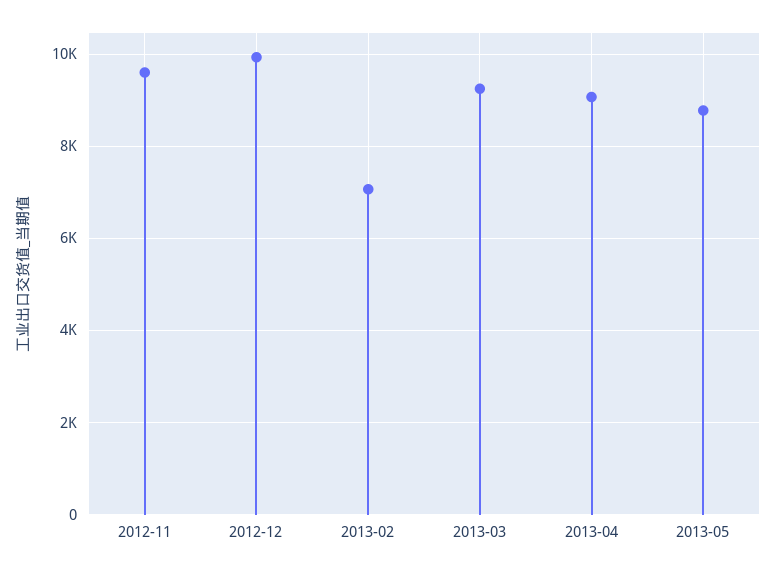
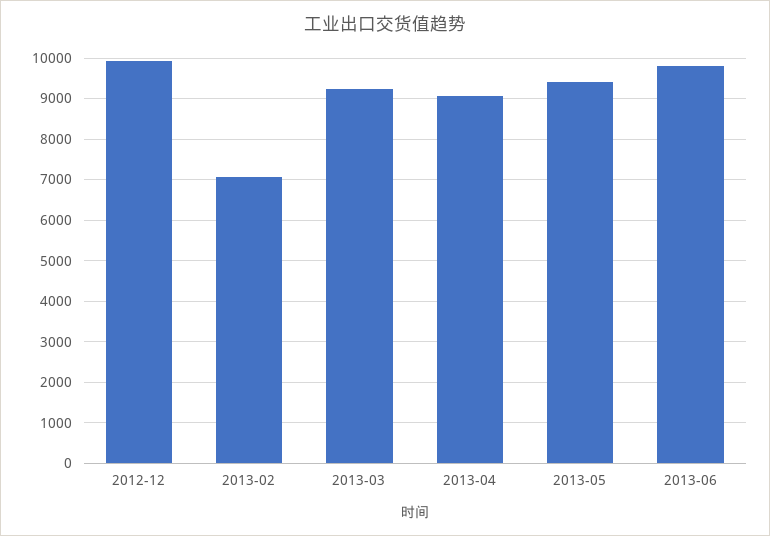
2012-11: 9600 -> none
2013-05: 8800 -> 9400
2013-06: none -> 9800

